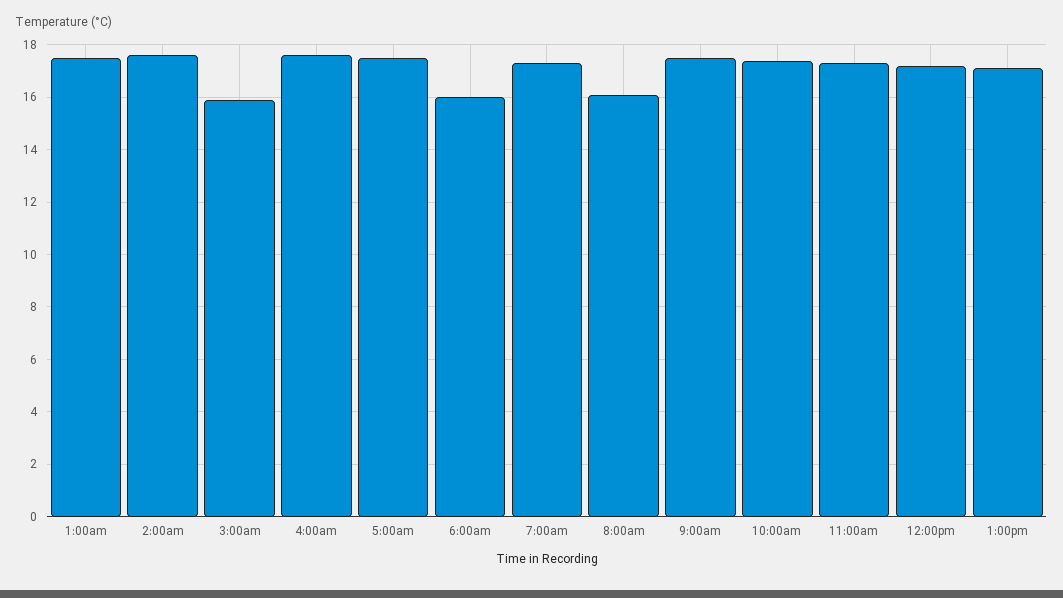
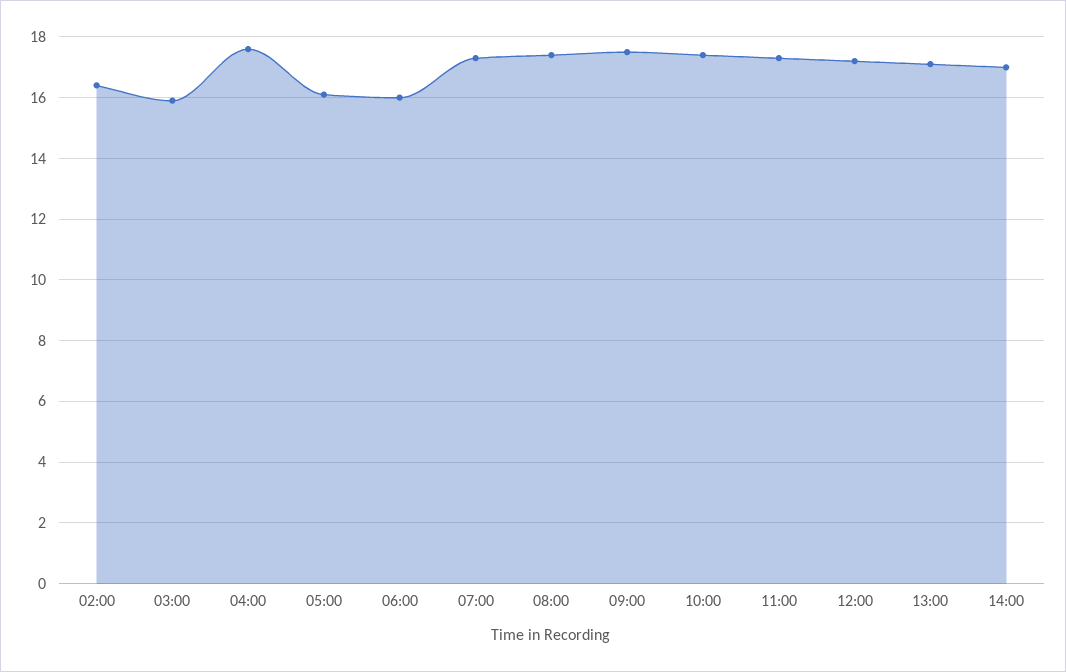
1:00am: 17.5 -> none
2:00am: 17.5 -> 16.5
5:00am: 17.5 -> 16
8:00am: 16 -> 17.5
14:00: none -> 17

